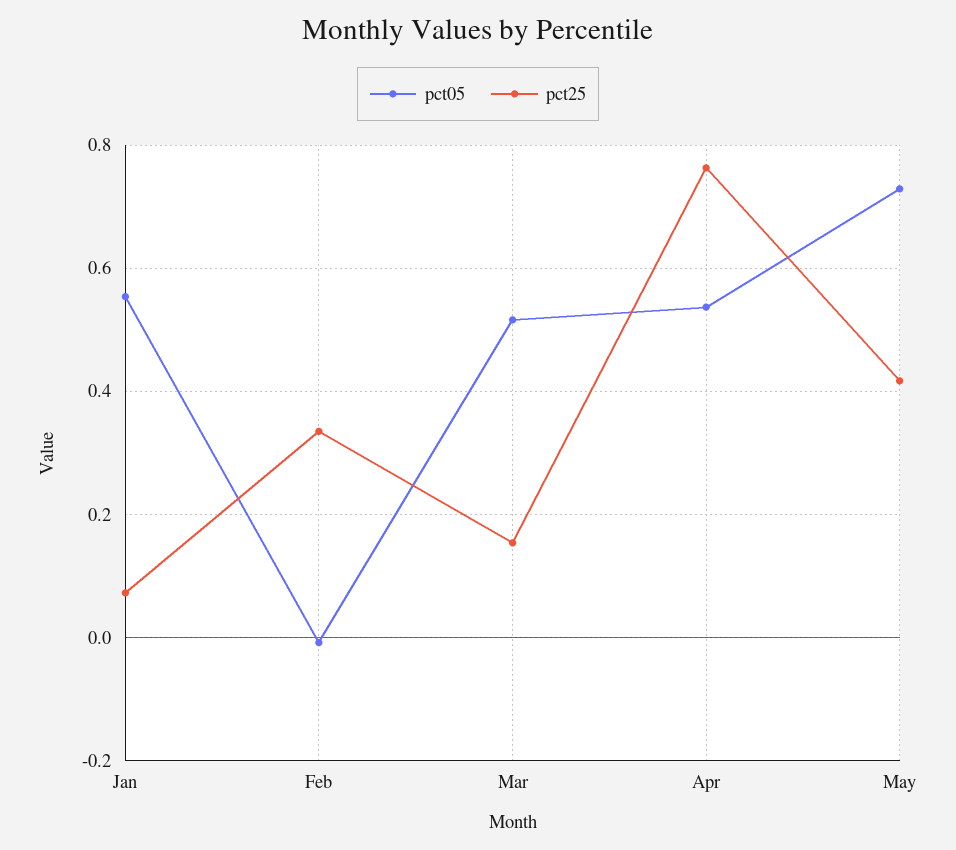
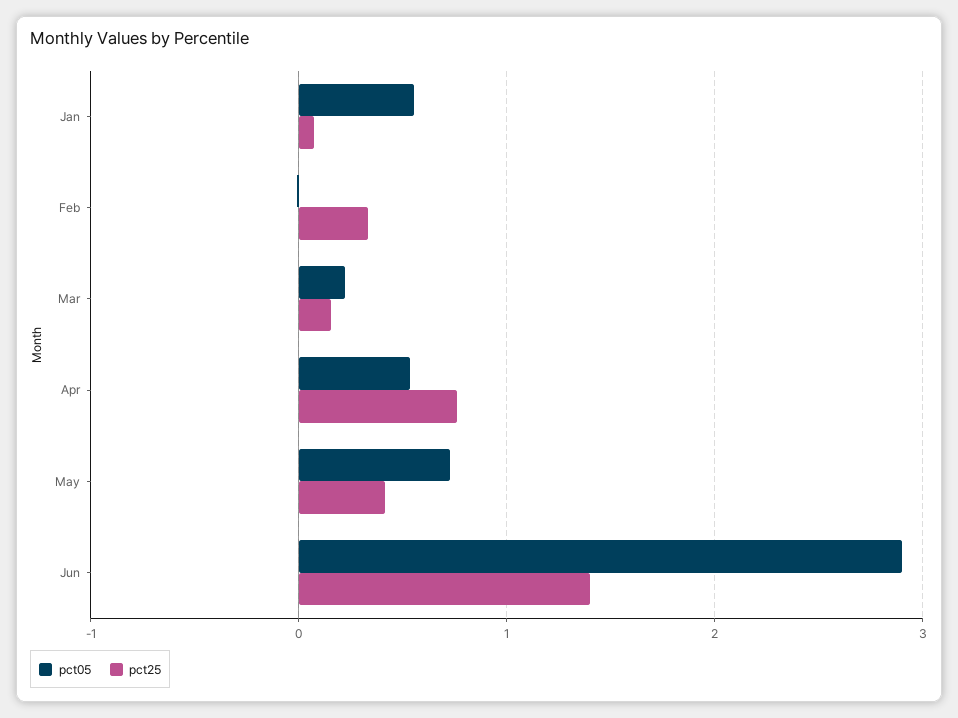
pct05, Mar: 0.52 -> 0.2
pct05, Jun: none -> 2.9
pct25, Jun: none -> 1.4

